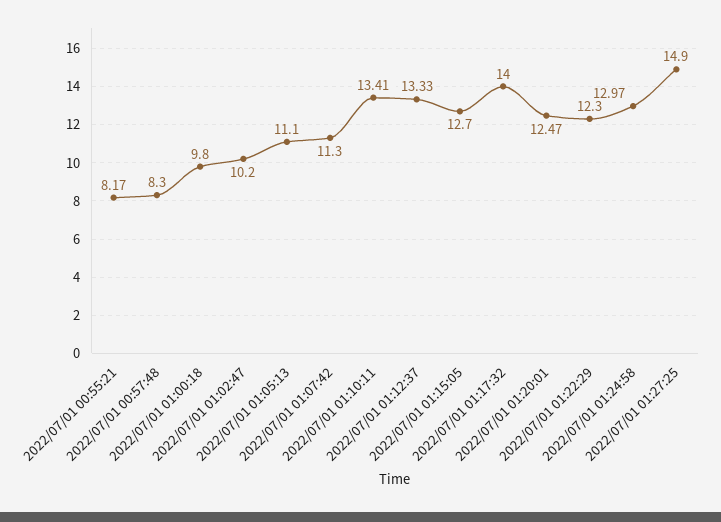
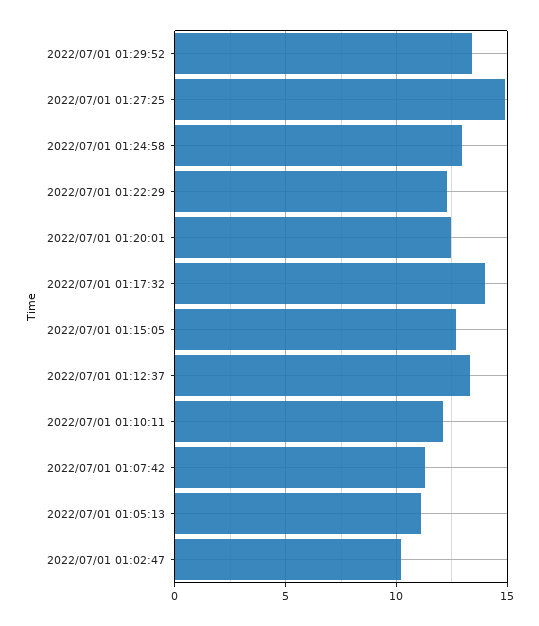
2022/07/01 00:55:21: 8.17 -> none
2022/07/01 00:57:48: 8.3 -> none
2022/07/01 01:00:18: 9.8 -> none
2022/07/01 01:10:11: 13.41 -> 12
2022/07/01 01:29:52: none -> 13.5

